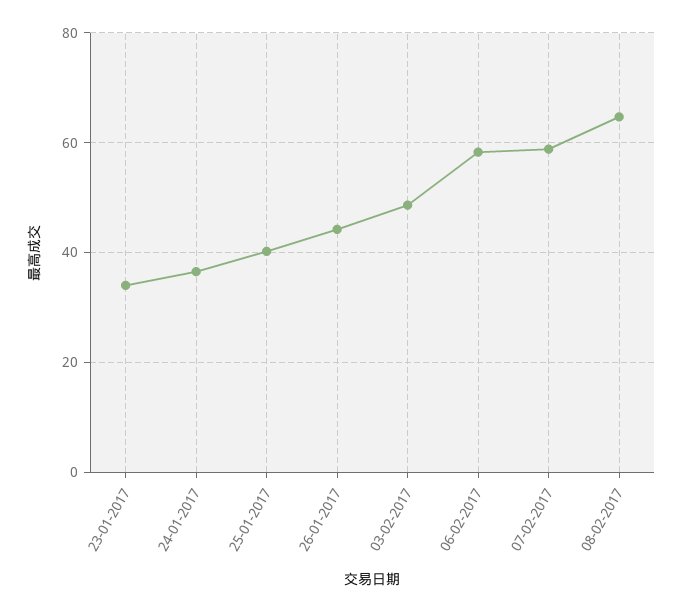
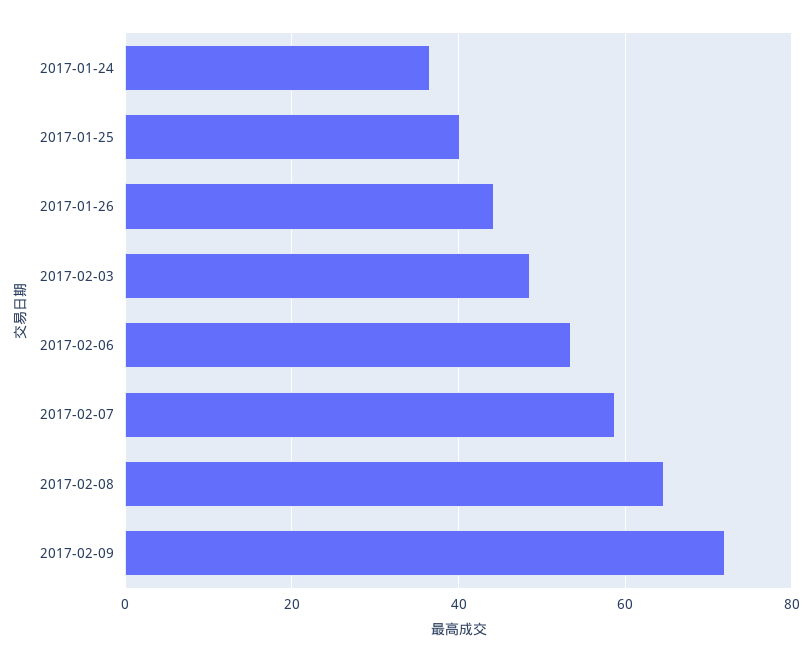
23-01-2017: 34 -> none
06-02-2017: 58 -> 54
2017-02-09: none -> 72

